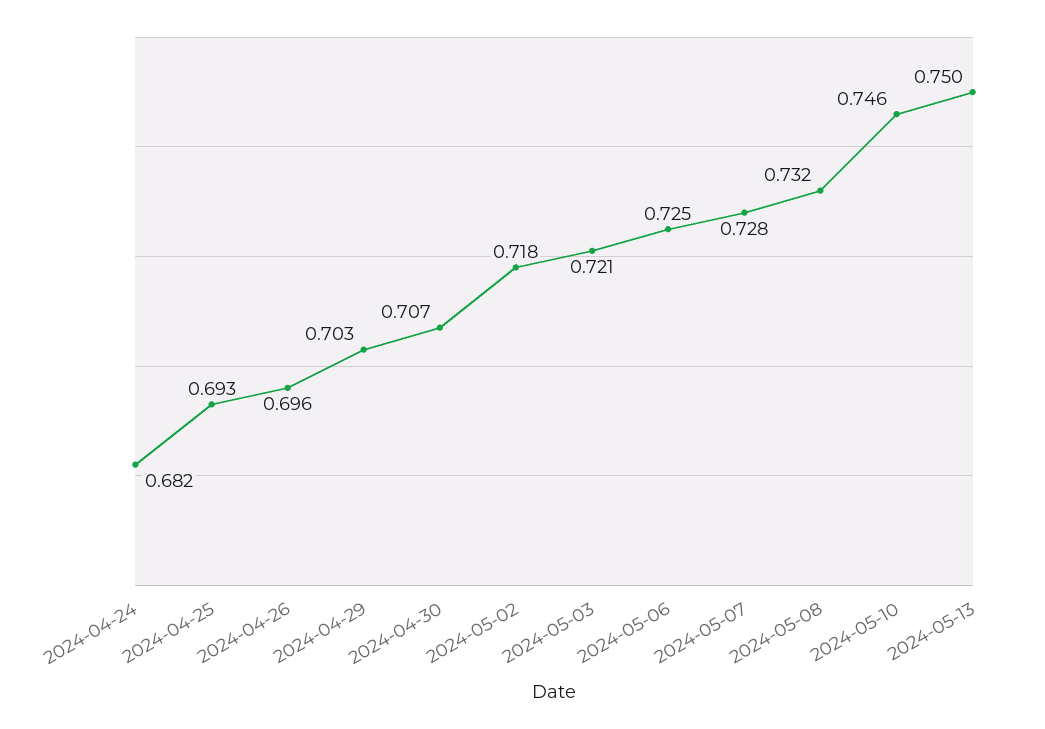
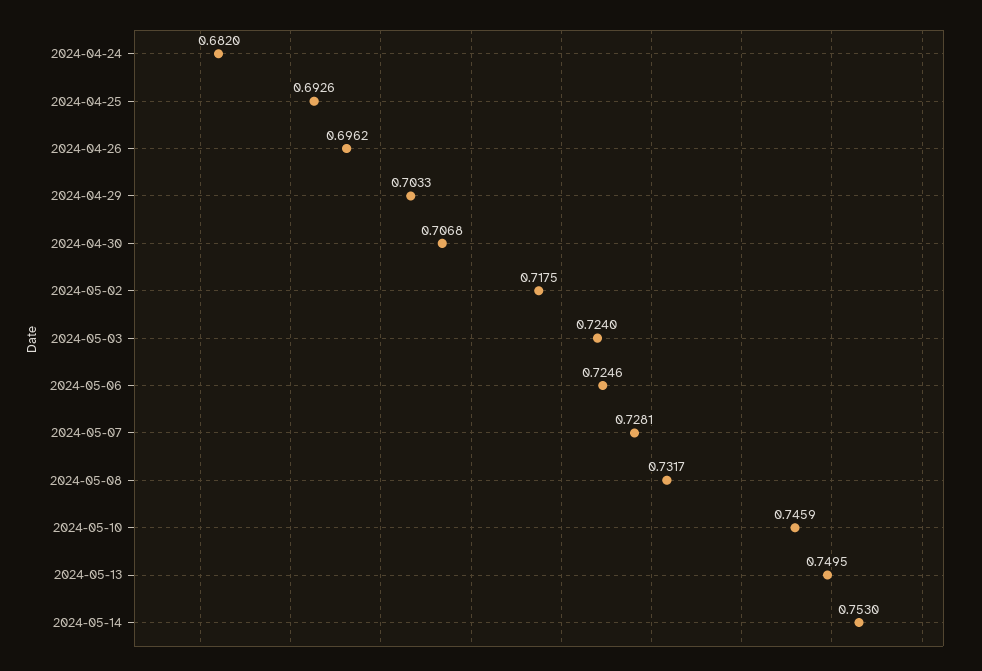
2024-05-03: 0.721 -> 0.724
2024-05-14: none -> 0.753

